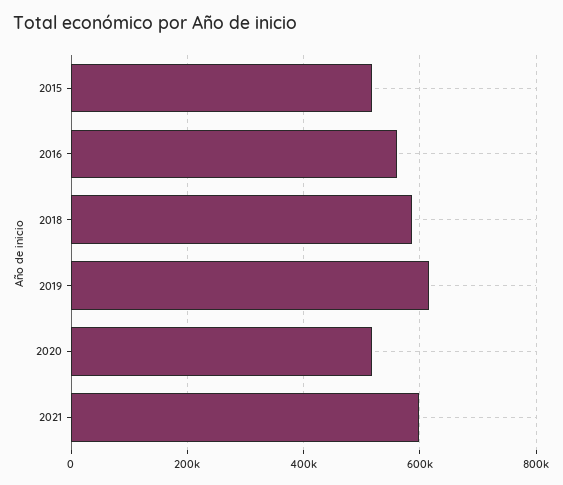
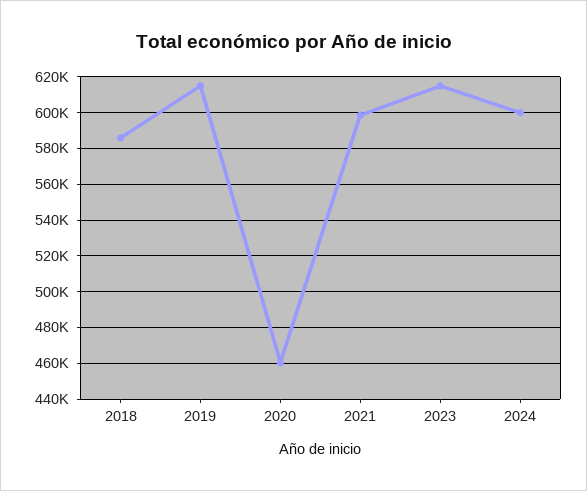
2015: 520000 -> none
2016: 560000 -> none
2020: 520000 -> 460000
2023: none -> 615000
2024: none -> 600000

